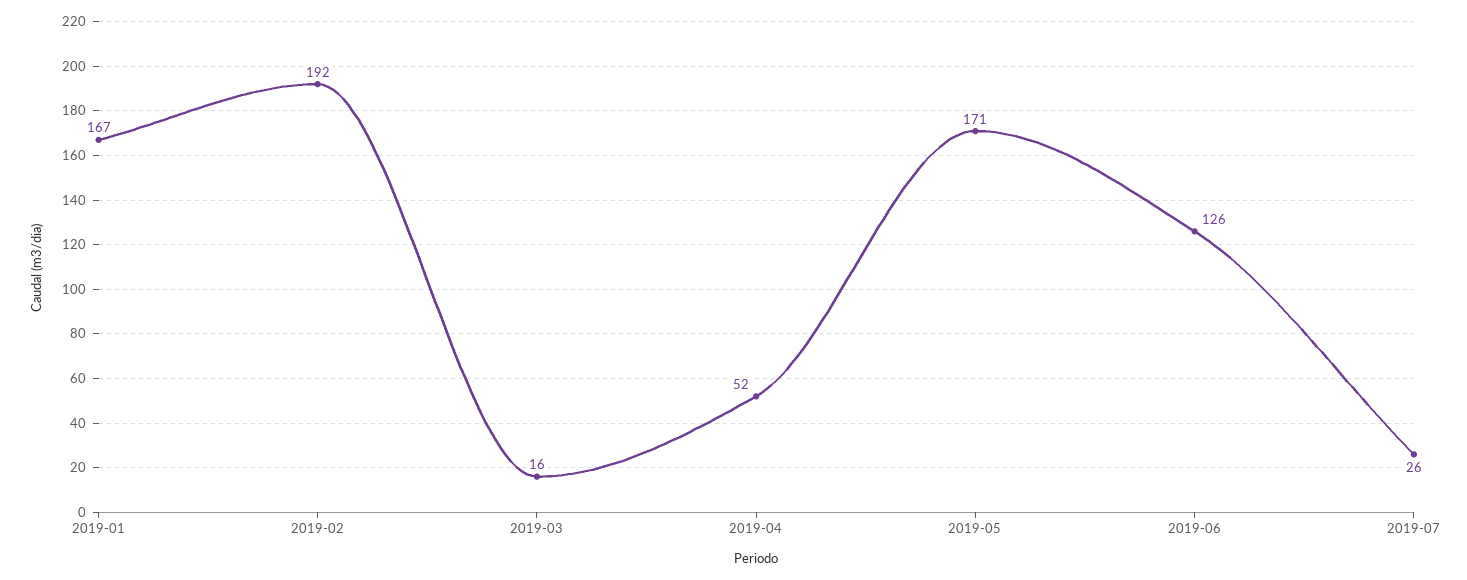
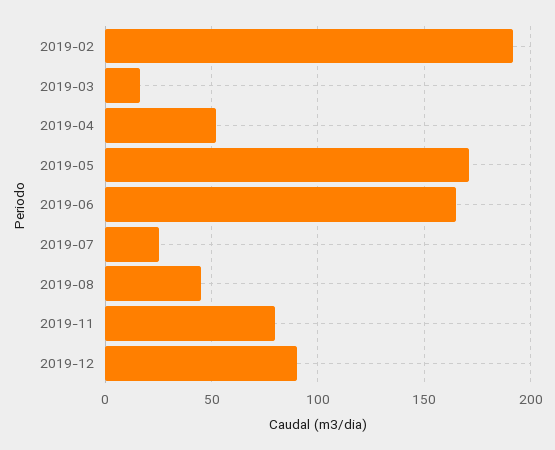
2019-01: 167 -> none
2019-06: 126 -> 165
2019-08: none -> 45
2019-11: none -> 80
2019-12: none -> 90

